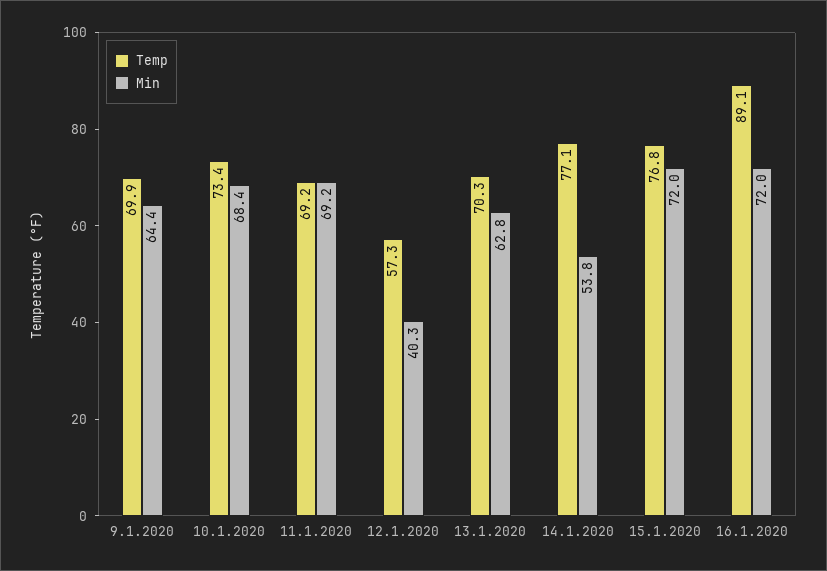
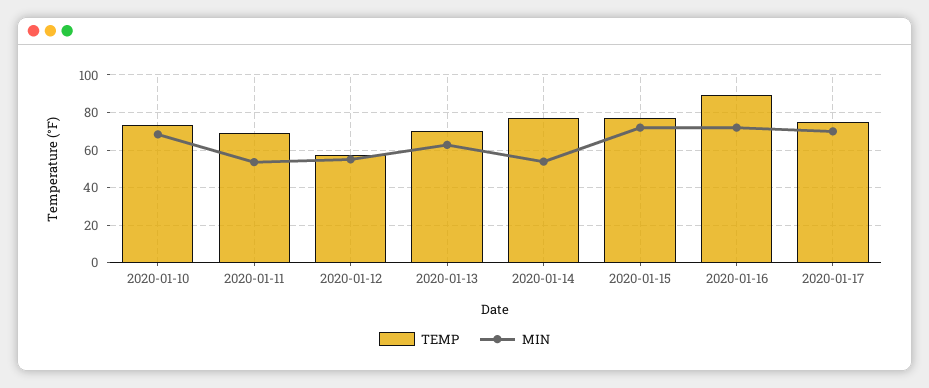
Temp, 9.1.2020: 69.9 -> none
Min, 9.1.2020: 64.4 -> none
Min, 11.1.2020: 69.2 -> 55
Min, 12.1.2020: 40.3 -> 55
Temp, 2020-01-17: none -> 75
Min, 2020-01-17: none -> 70

